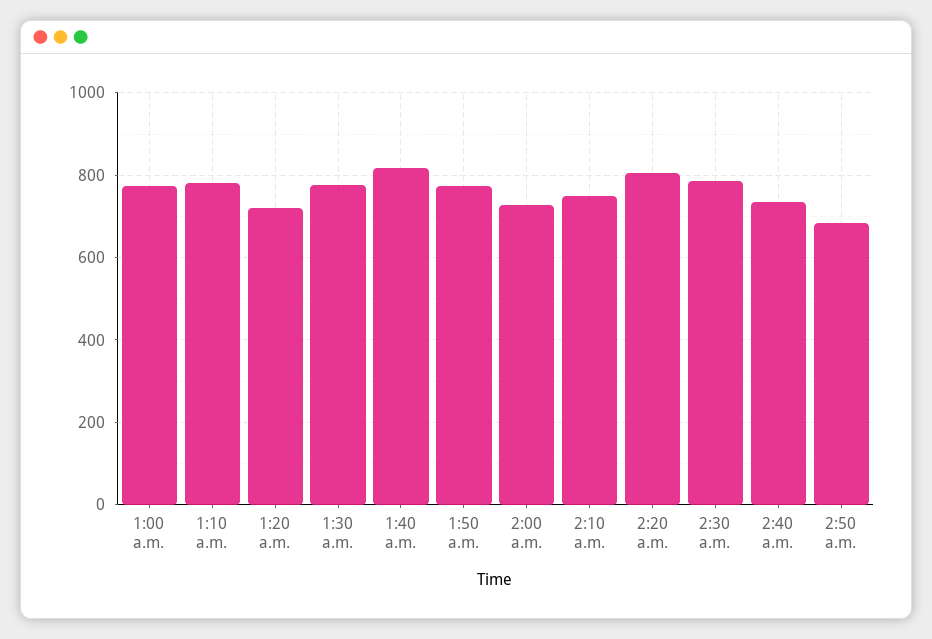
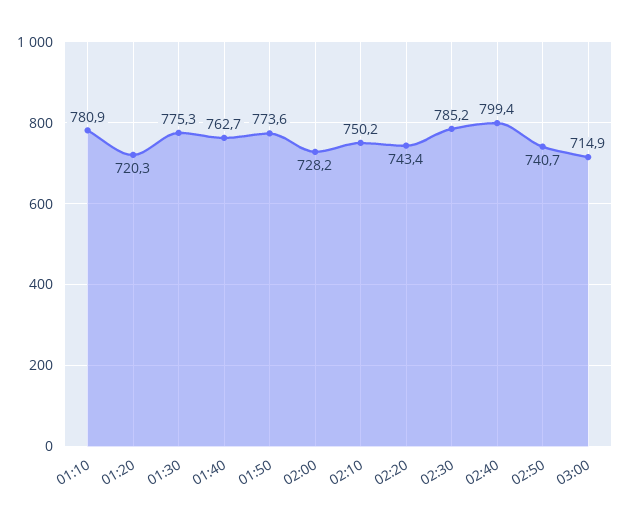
1:00 a.m.: 780 -> none
1:40 a.m.: 820 -> 762.7
2:20 a.m.: 800 -> 743.4
2:40 a.m.: 740 -> 799.4
2:50 a.m.: 680 -> 740.7
03:00: none -> 714.9

